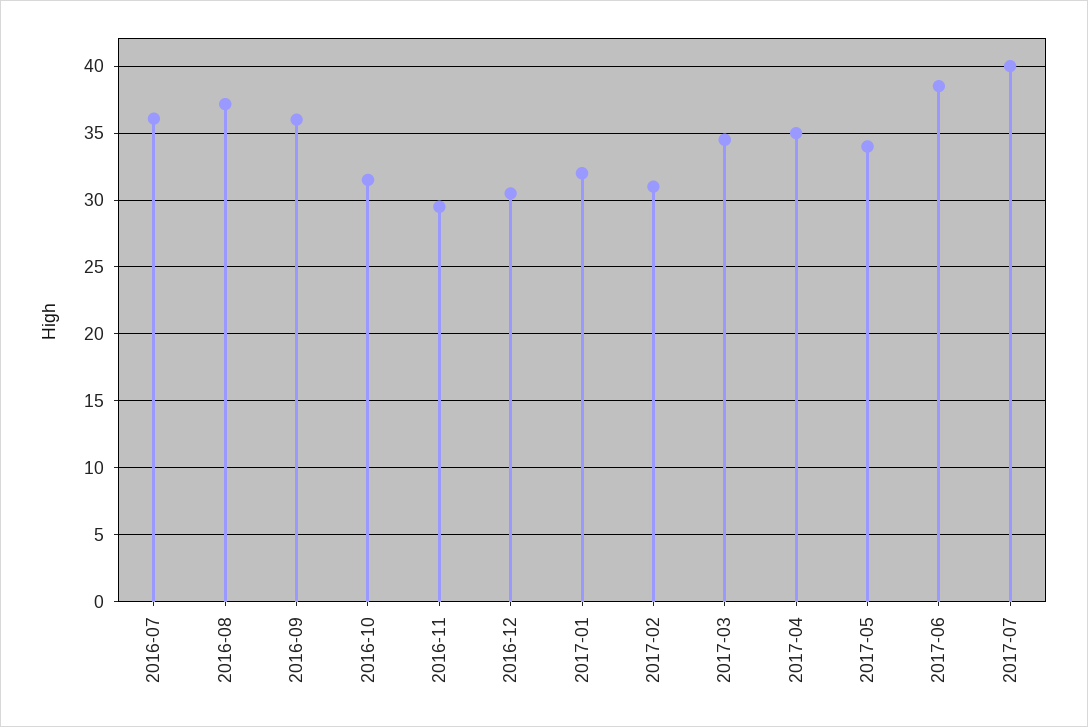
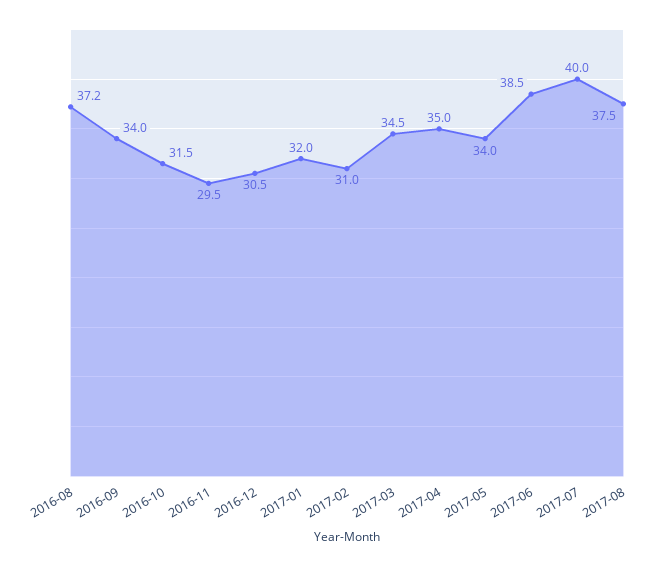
2016-07: 36 -> none
2016-09: 36 -> 34
2017-08: none -> 37.5

